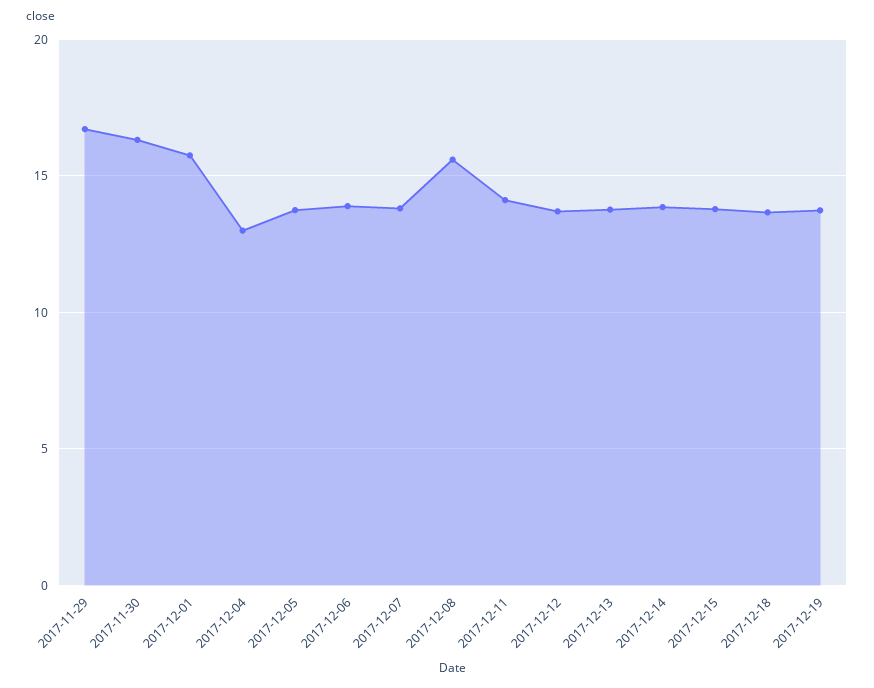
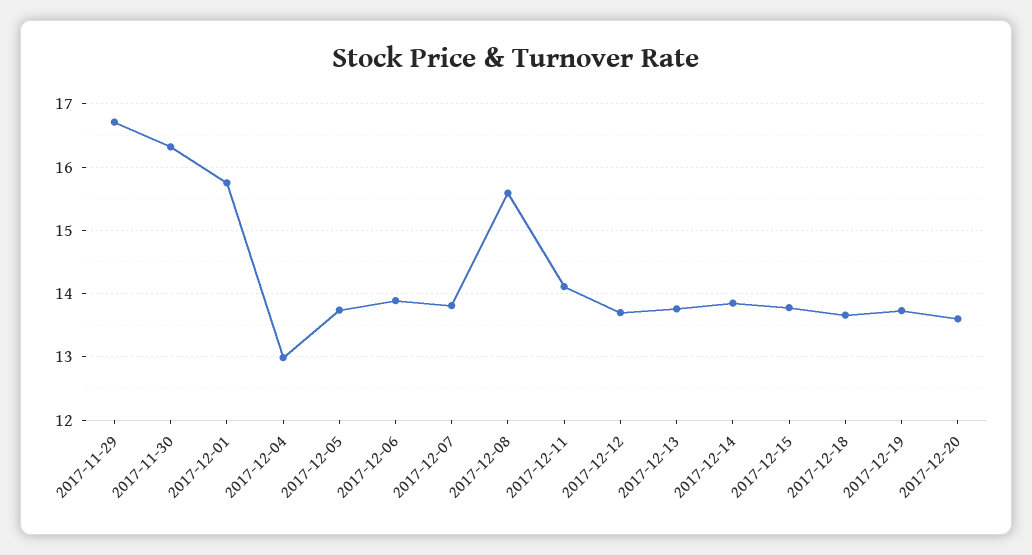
2017-12-20: none -> 13.6

